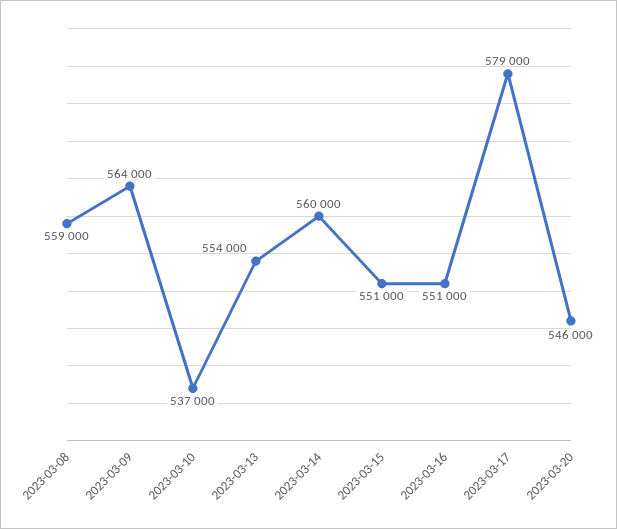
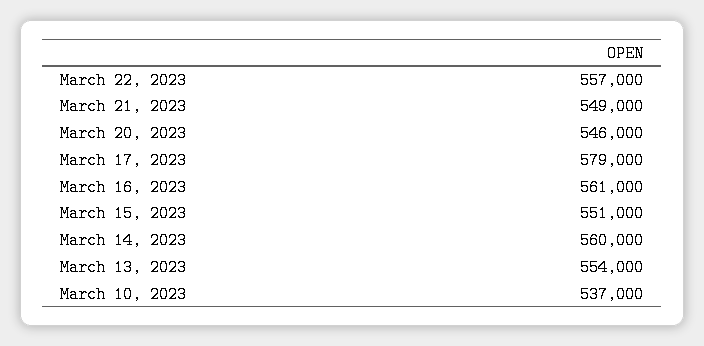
2023-03-08: 559000 -> none
2023-03-09: 564000 -> none
2023-03-16: 551000 -> 561000
March 22, 2023: none -> 557000
March 21, 2023: none -> 549000

